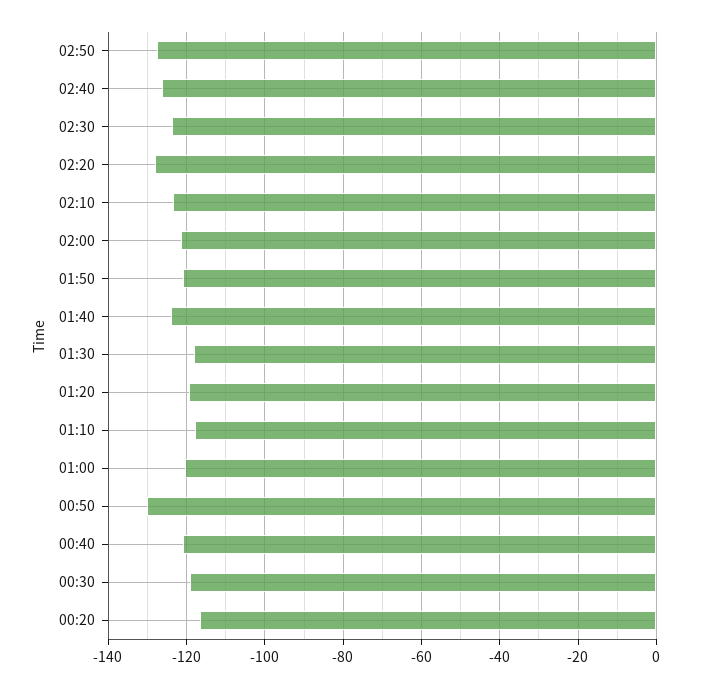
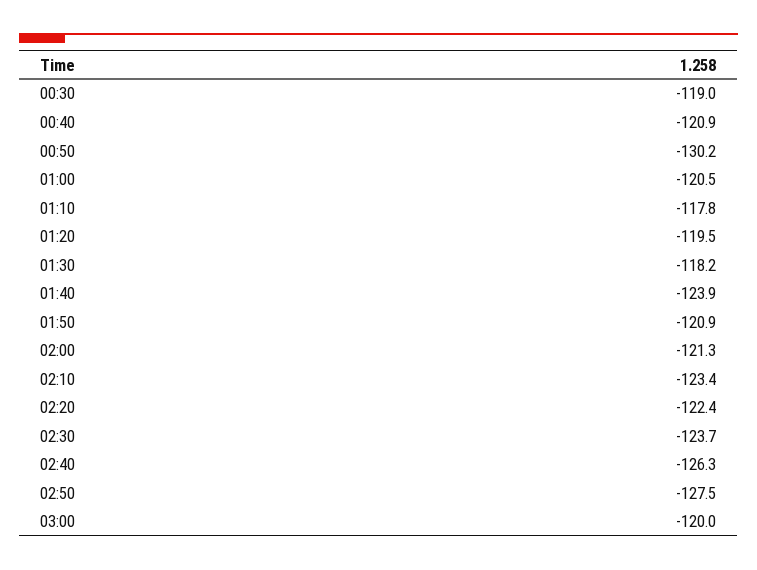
02:20: -128 -> -122.4
00:20: -116 -> none
03:00: none -> -120

